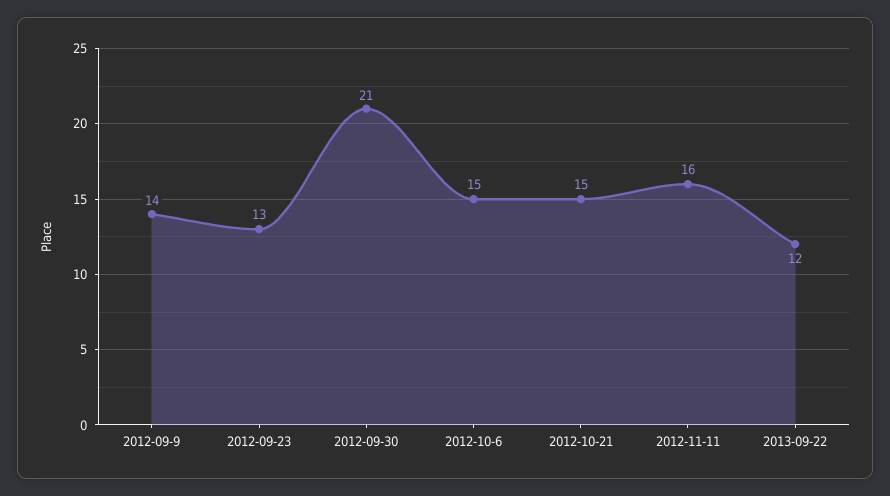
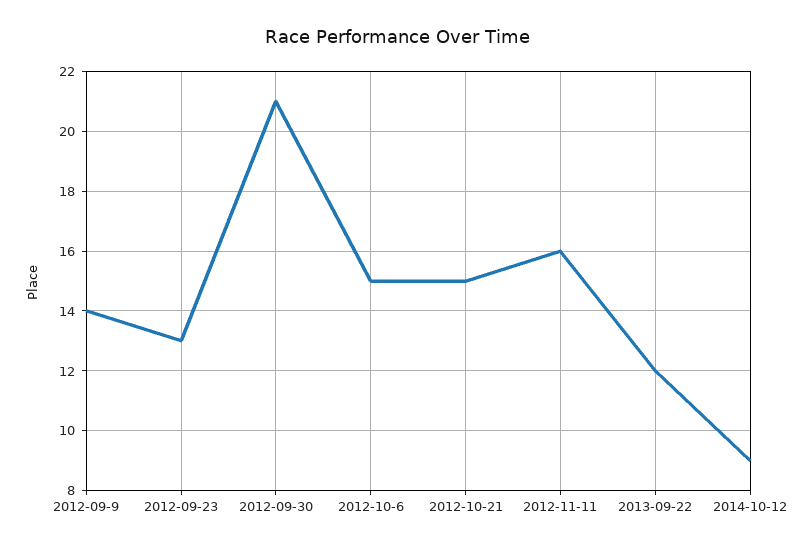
2014-10-12: none -> 9

